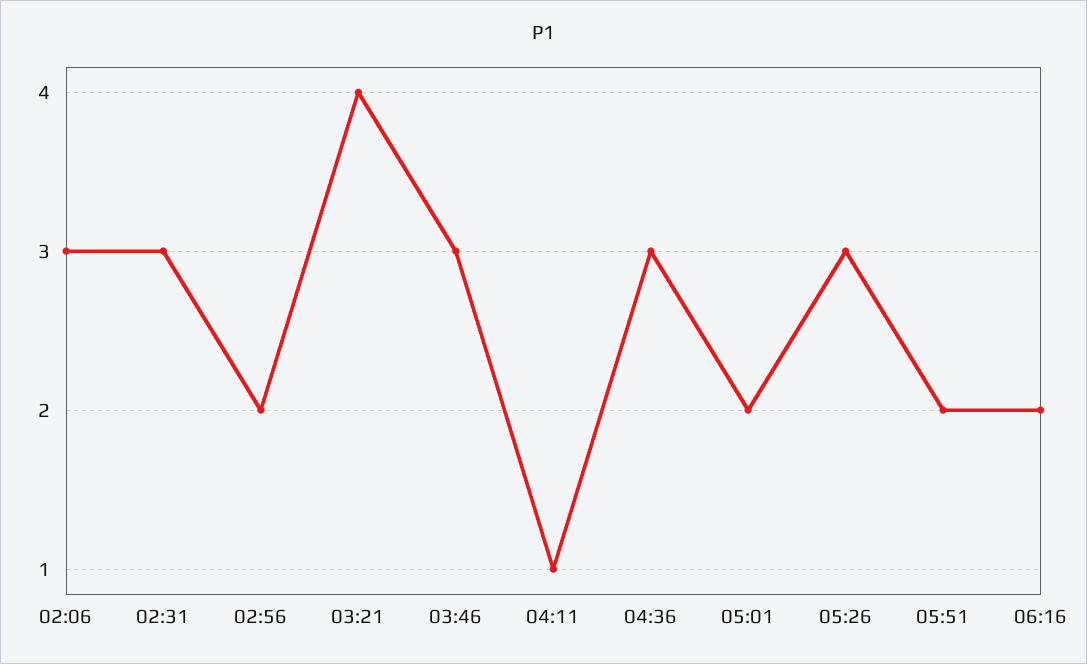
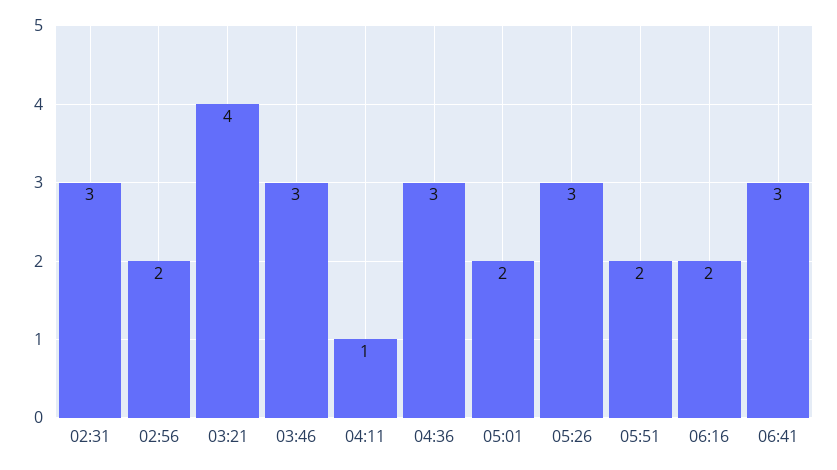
02:06: 3 -> none
06:41: none -> 3

